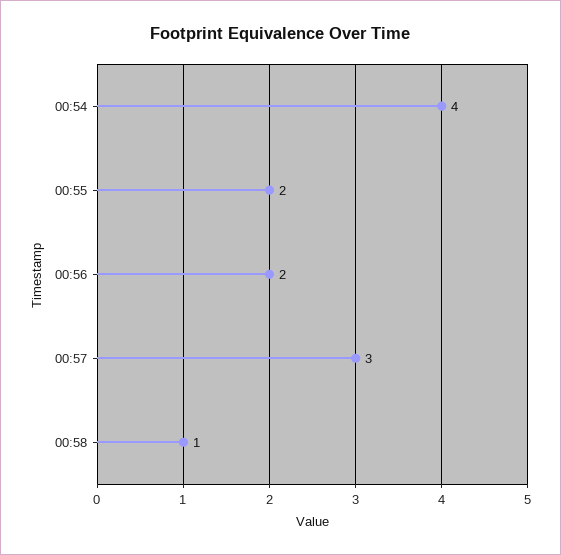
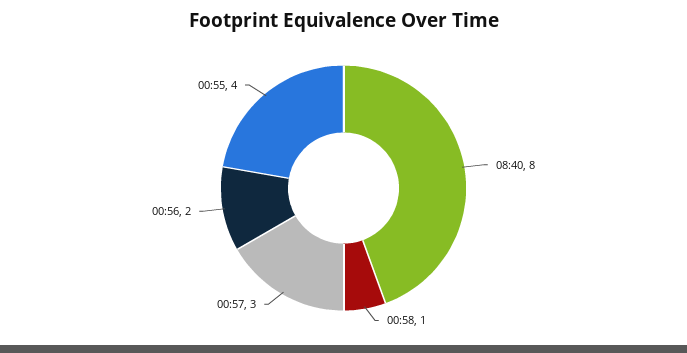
00:54: 4 -> none
00:55: 2 -> 4
08:40: none -> 8

